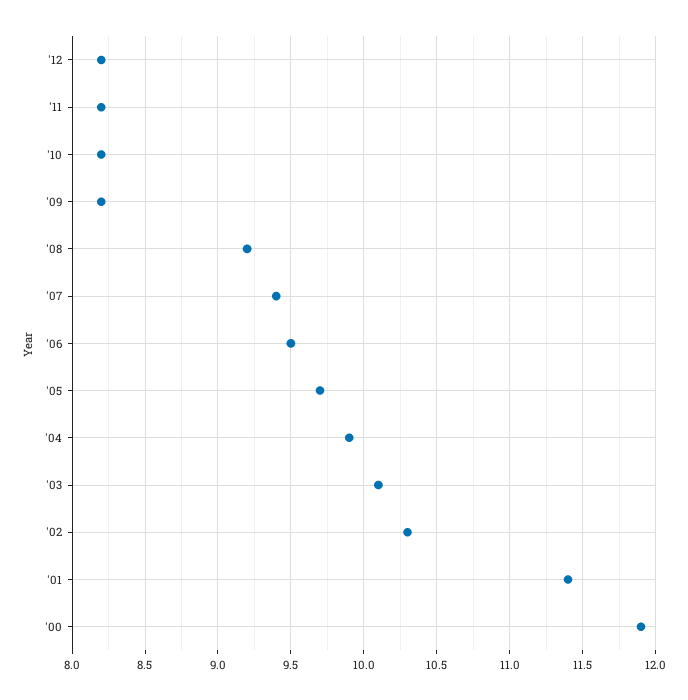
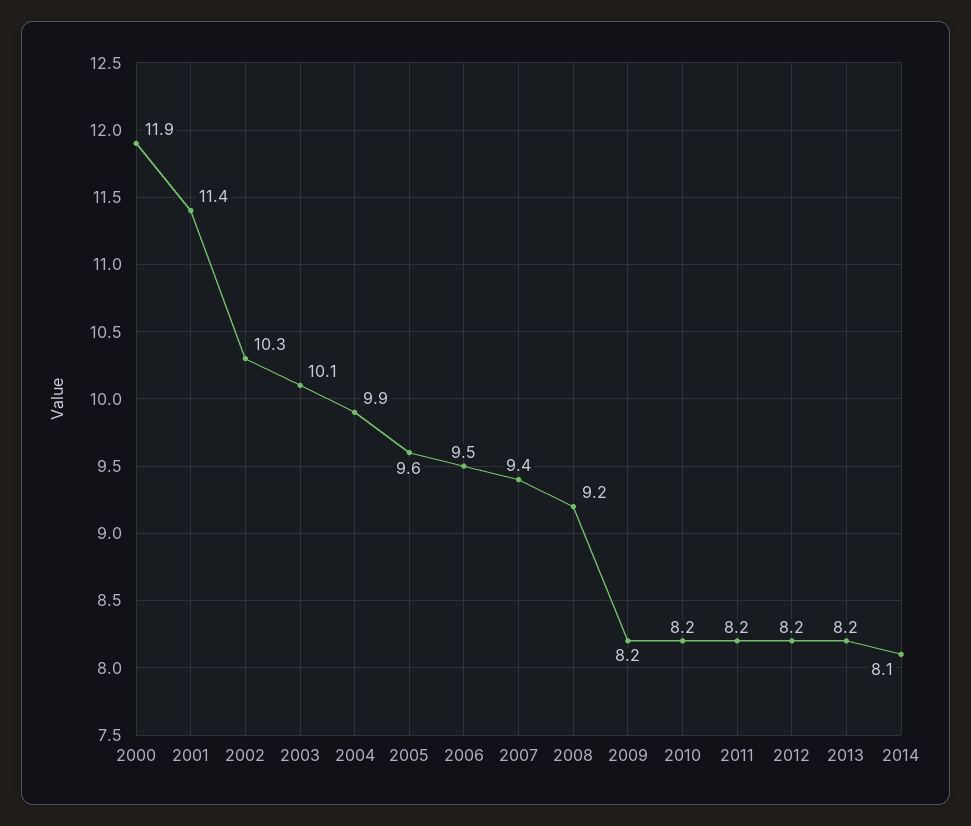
'05: 9.7 -> 9.6
2013: none -> 8.2
2014: none -> 8.1

